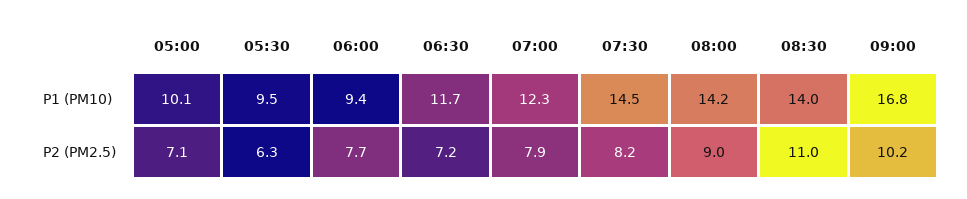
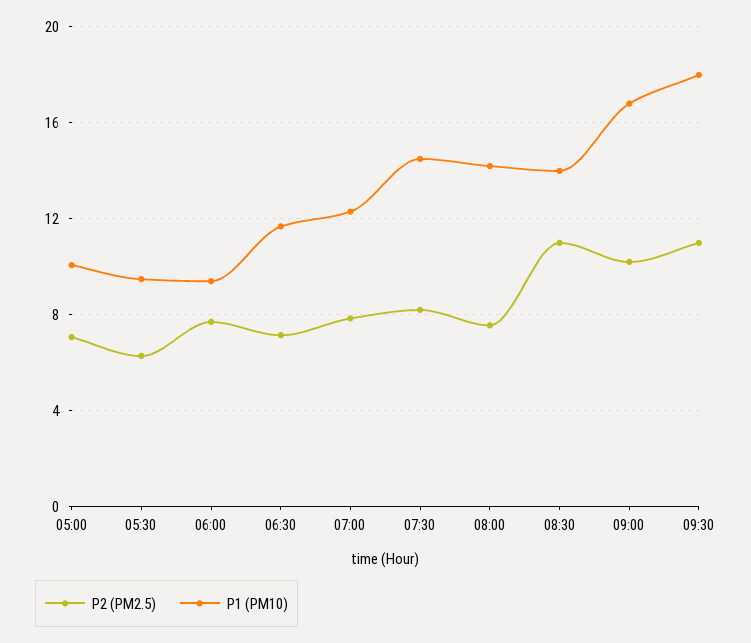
P2 (PM2.5), 08:00: 9 -> 7.5
P2 (PM2.5), 09:30: none -> 11
P1 (PM10), 09:30: none -> 18

